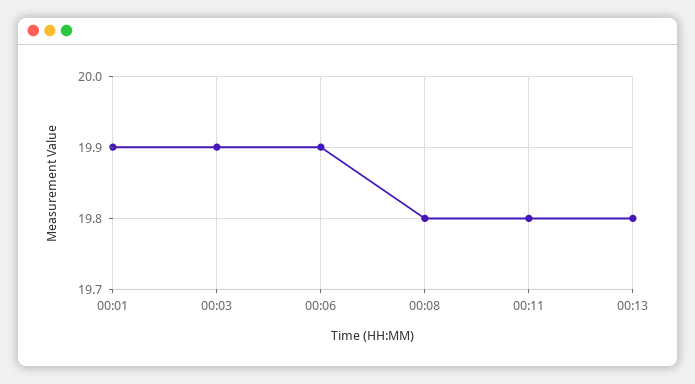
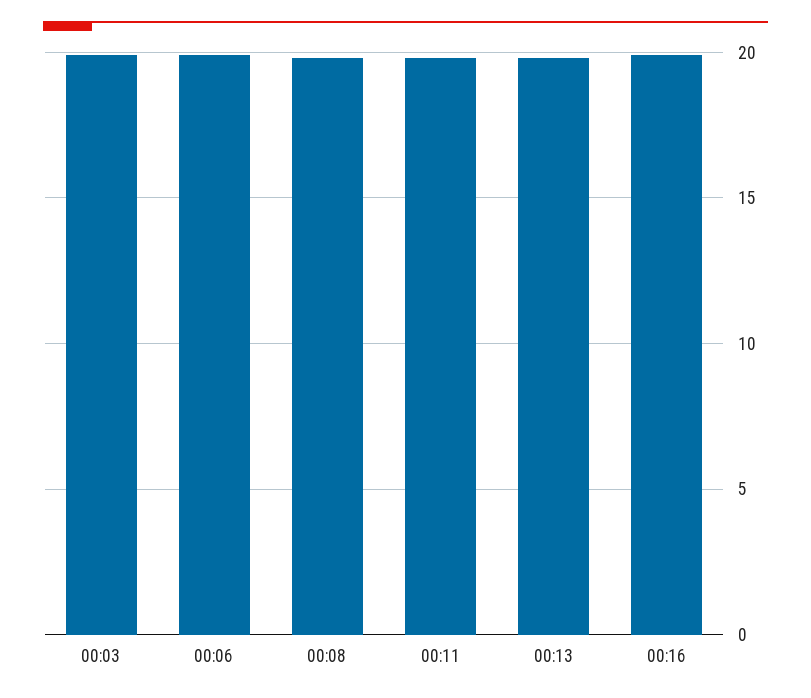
00:01: 19.9 -> none
00:16: none -> 20

